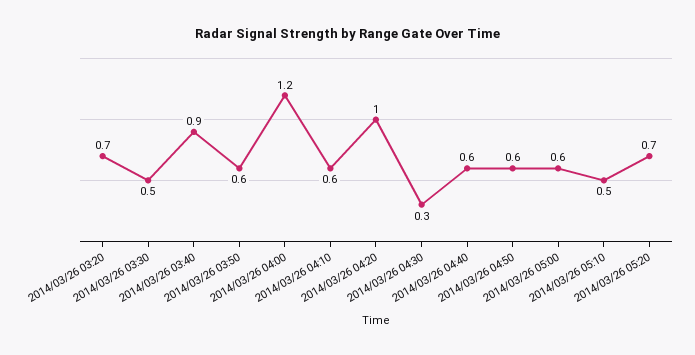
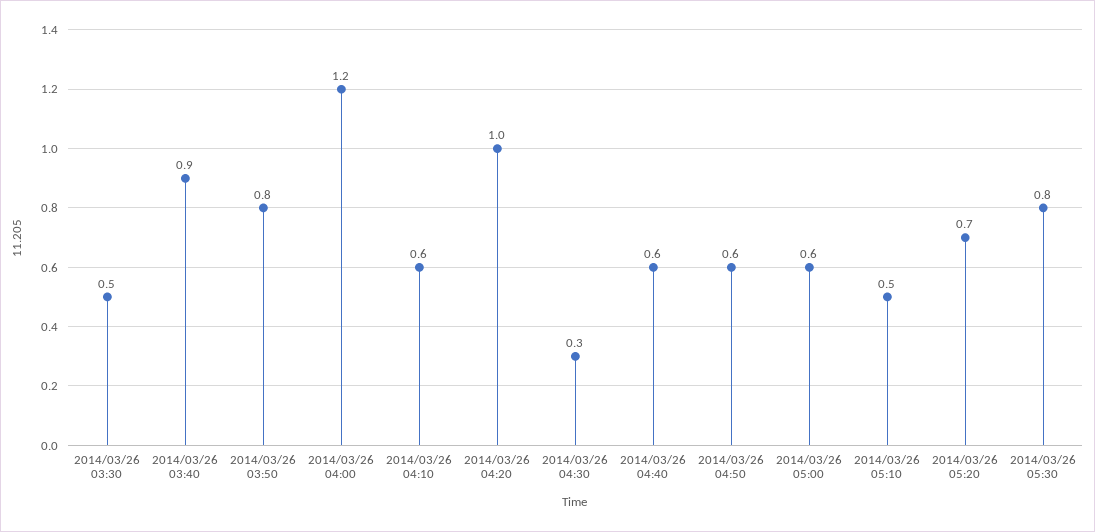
2014/03/26 03:20: 0.7 -> none
2014/03/26 03:50: 0.6 -> 0.8
2014/03/26 05:30: none -> 0.8

